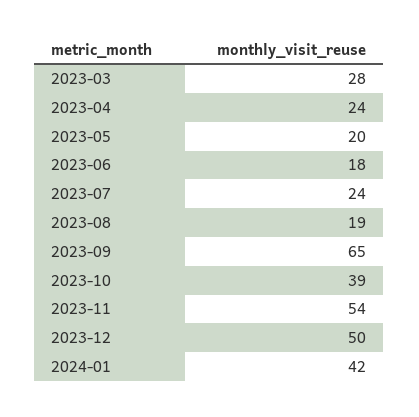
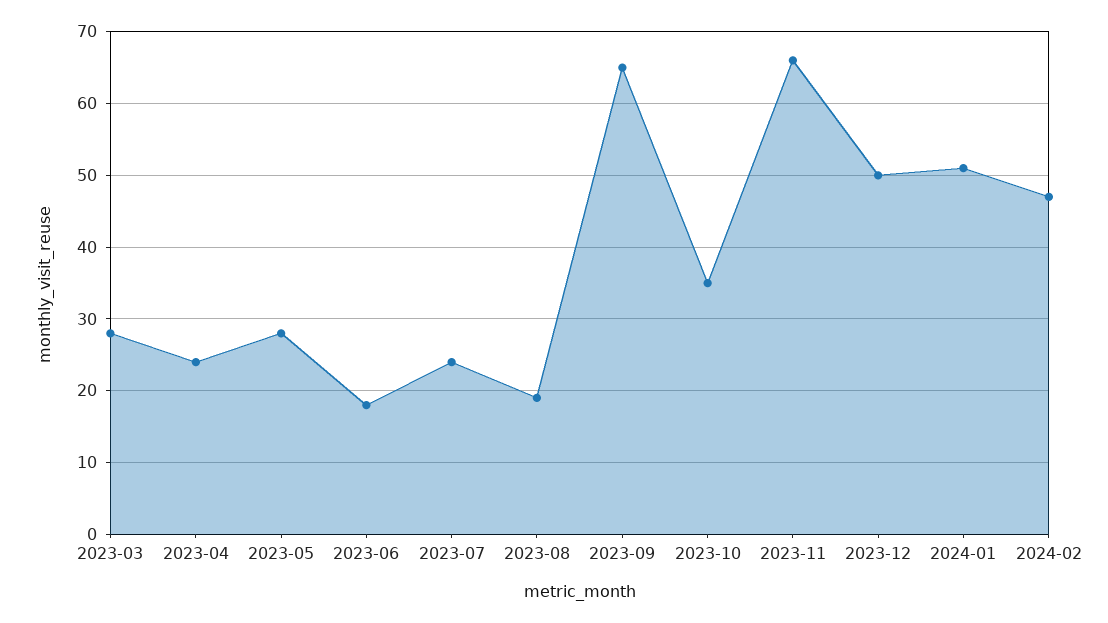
2023-05: 20 -> 28
2023-10: 39 -> 35
2023-11: 54 -> 66
2024-01: 42 -> 51
2024-02: none -> 47

